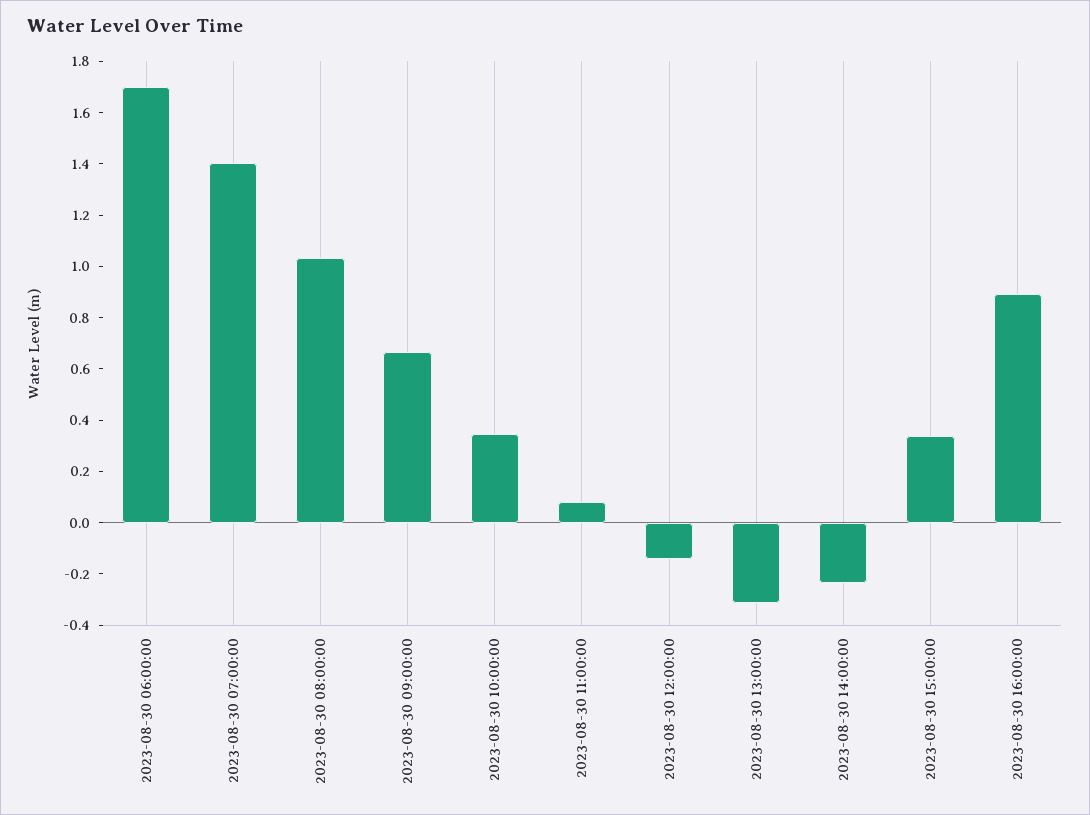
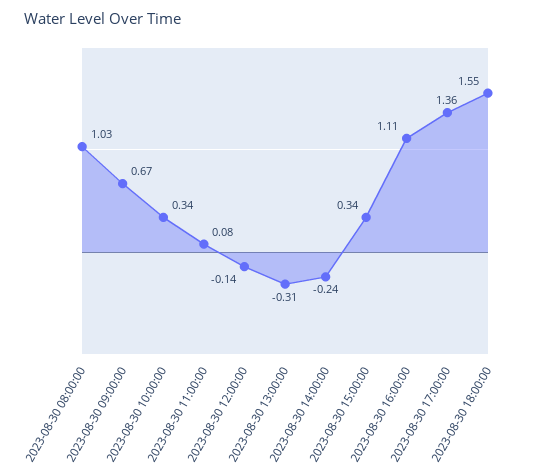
2023-08-30 06:00:00: 1.7 -> none
2023-08-30 07:00:00: 1.4 -> none
2023-08-30 16:00:00: 0.9 -> 1.11
2023-08-30 17:00:00: none -> 1.36
2023-08-30 18:00:00: none -> 1.55

